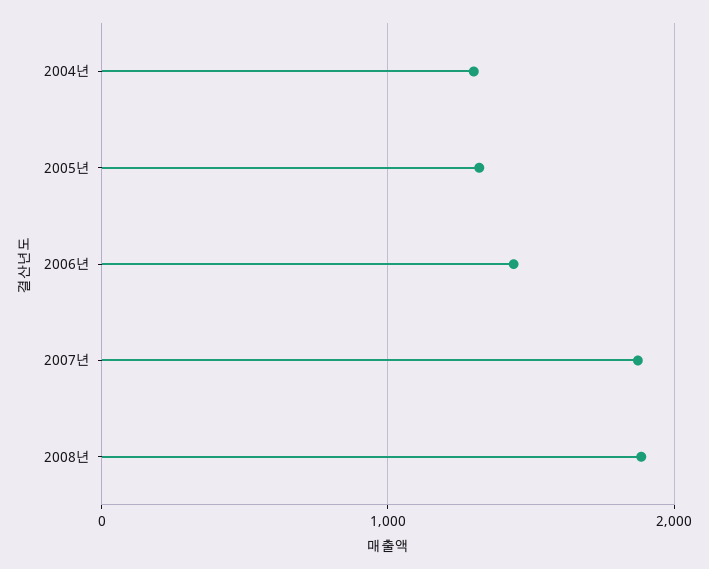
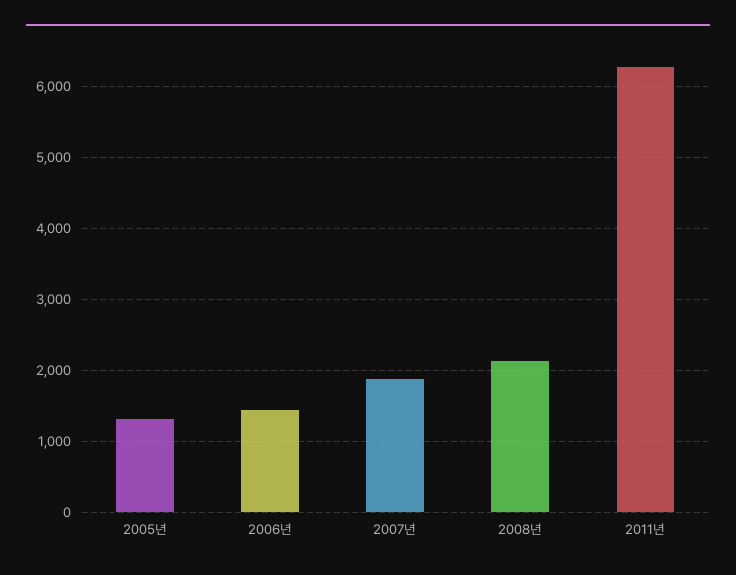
2004년: 1300 -> none
2008년: 1900 -> 2100
2011년: none -> 6300

